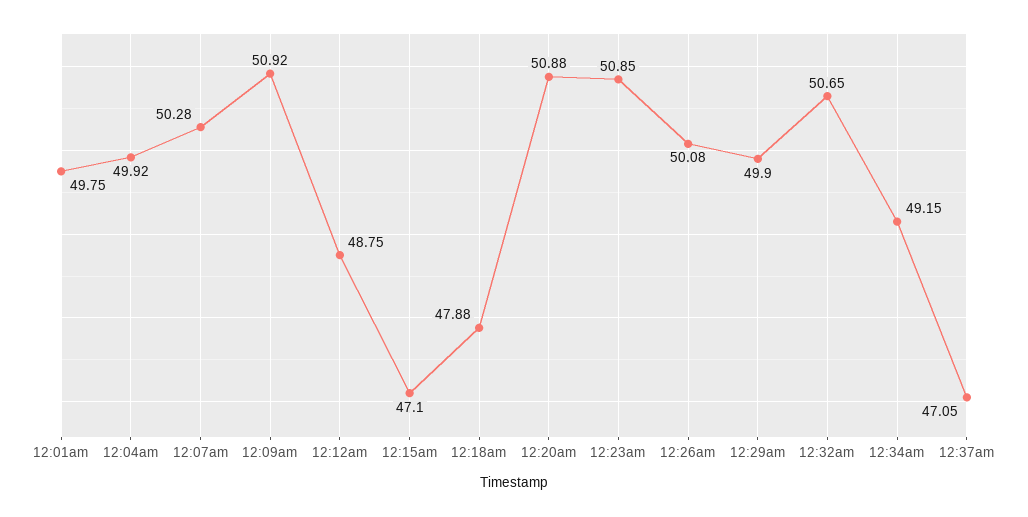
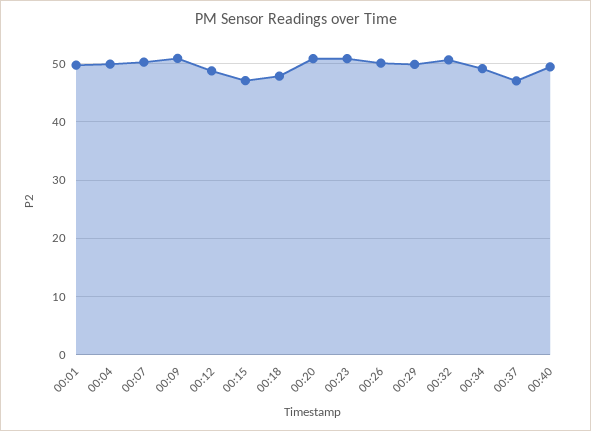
00:40: none -> 50

